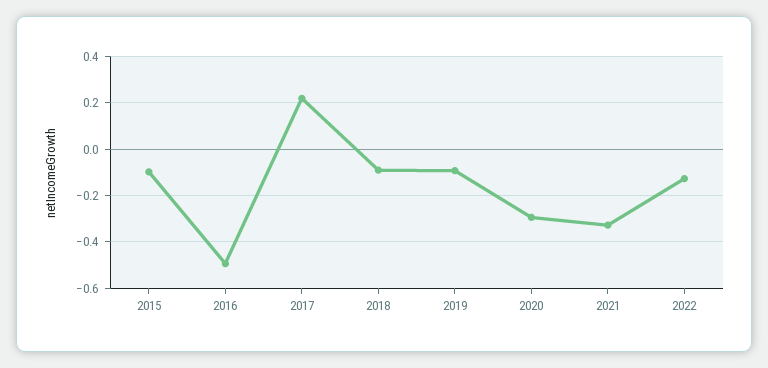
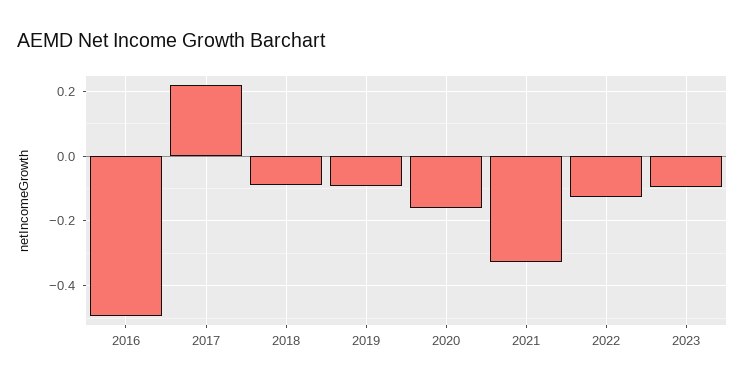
2015: -0.1 -> none
2020: -0.3 -> -0.16
2023: none -> -0.1

